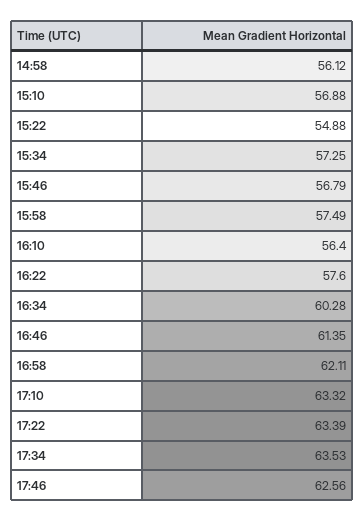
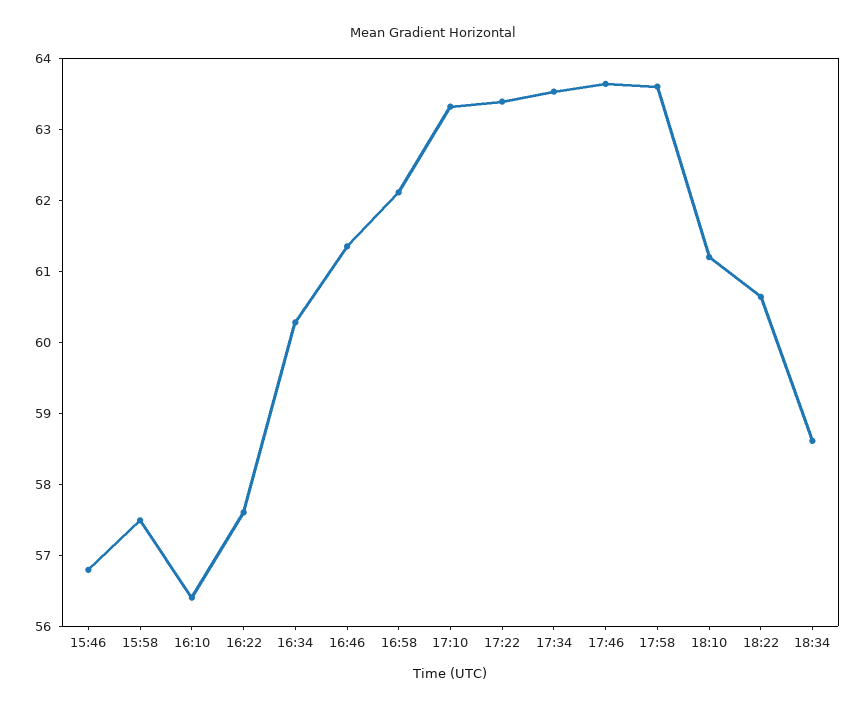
14:58: 56.12 -> none
15:10: 56.88 -> none
15:22: 54.88 -> none
15:34: 57.25 -> none
17:46: 62.56 -> 63.6
17:58: none -> 63.6
18:10: none -> 61.2
18:22: none -> 60.6
18:34: none -> 58.6

